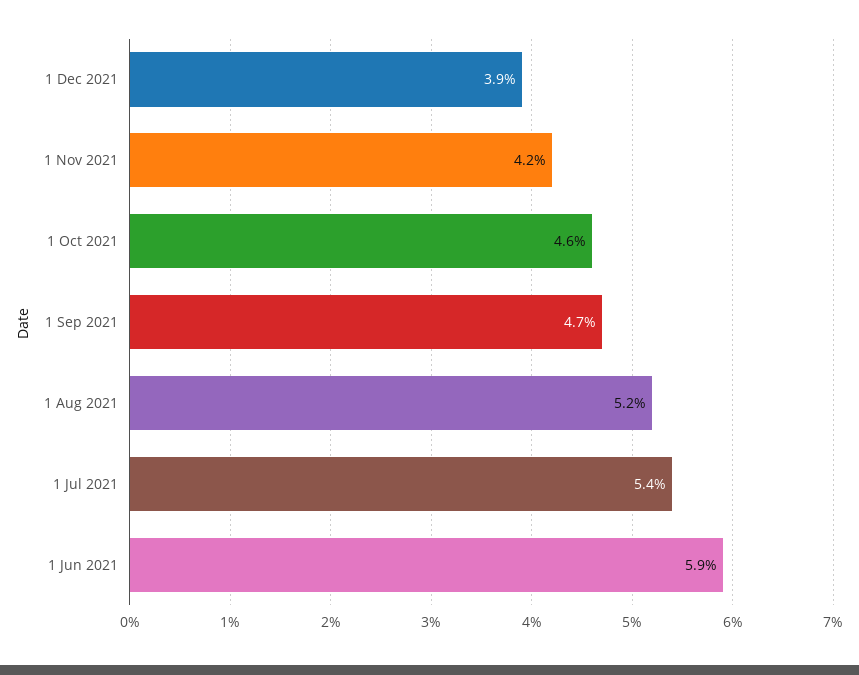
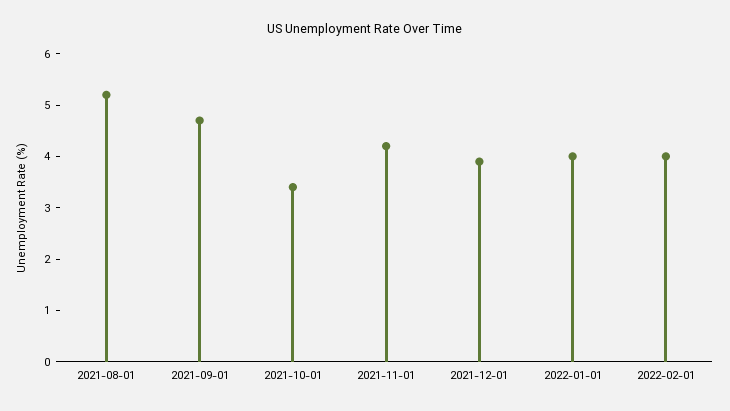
1 Oct 2021: 4.6 -> 3.5
1 Jul 2021: 5.4 -> none
1 Jun 2021: 5.9 -> none
2022-01-01: none -> 4
2022-02-01: none -> 4

